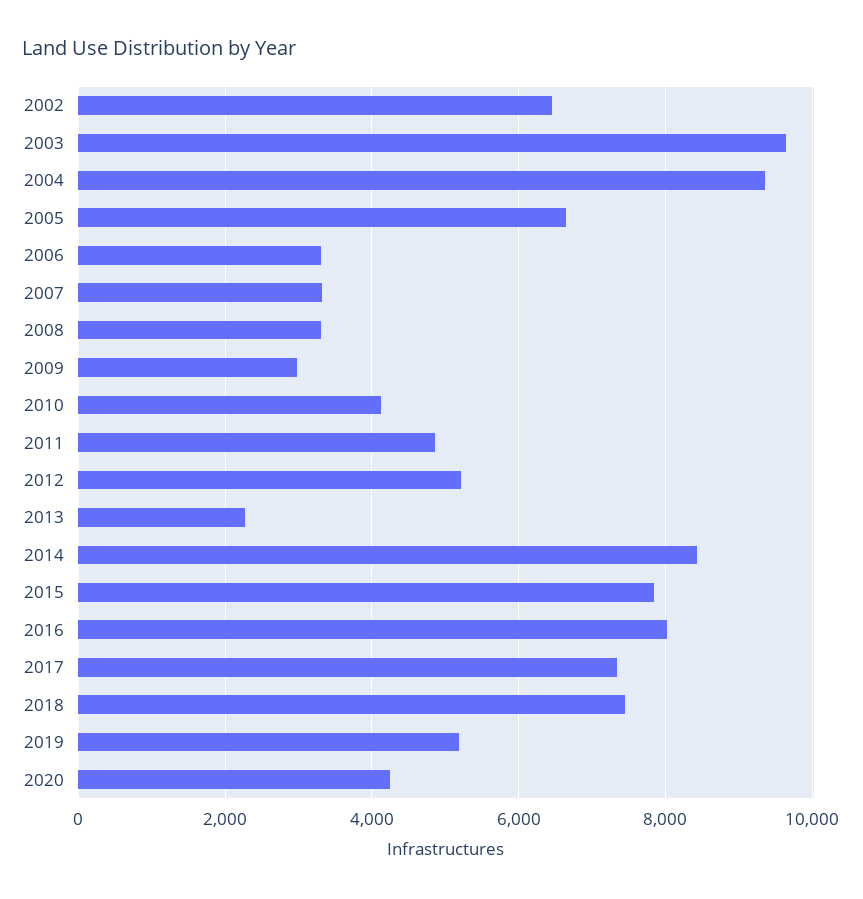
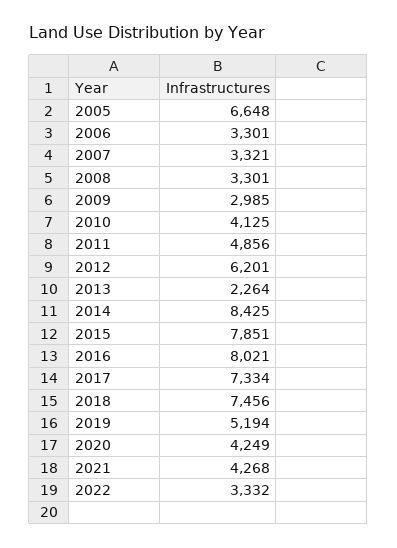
2002: 6400 -> none
2003: 9600 -> none
2004: 9400 -> none
2012: 5200 -> 6201
2021: none -> 4268
2022: none -> 3332

